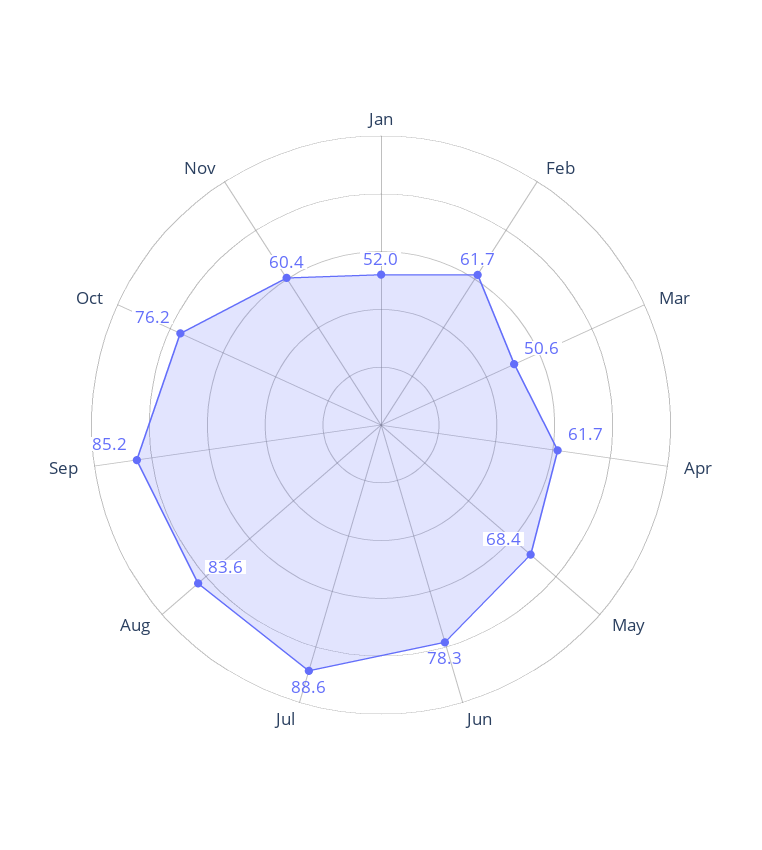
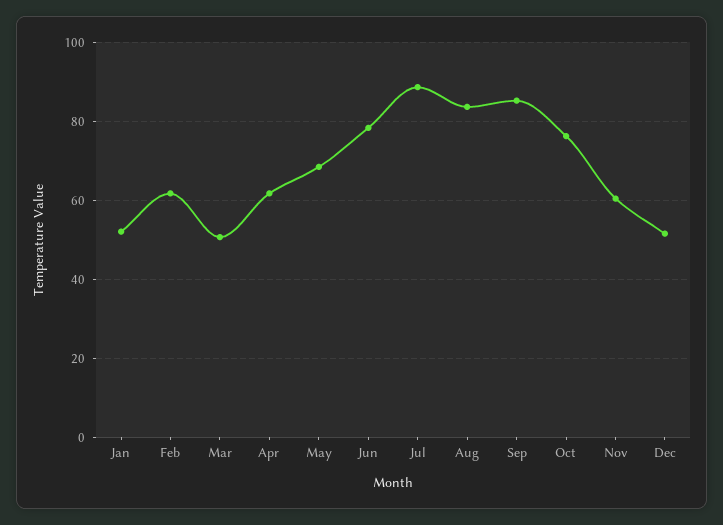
Dec: none -> 52

